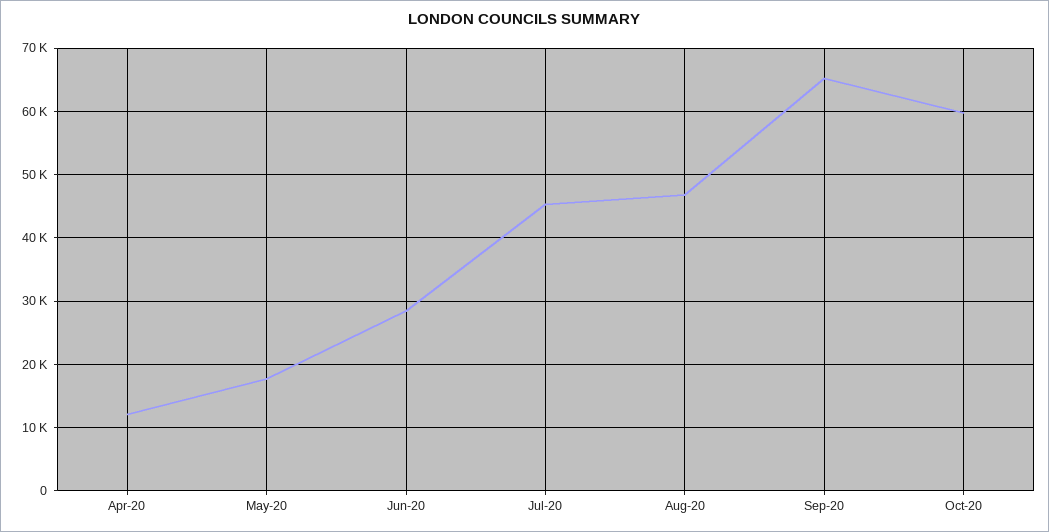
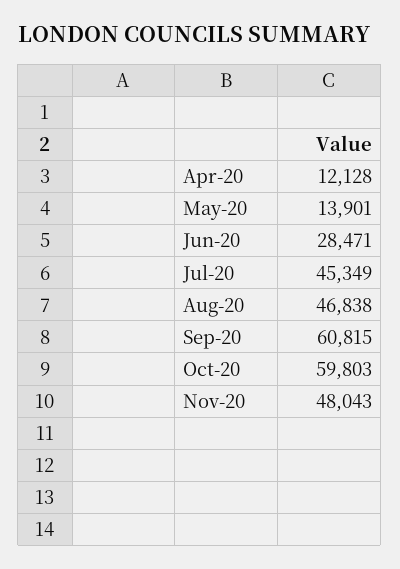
May-20: 18000 -> 13901
Sep-20: 65000 -> 60815
Nov-20: none -> 48043

